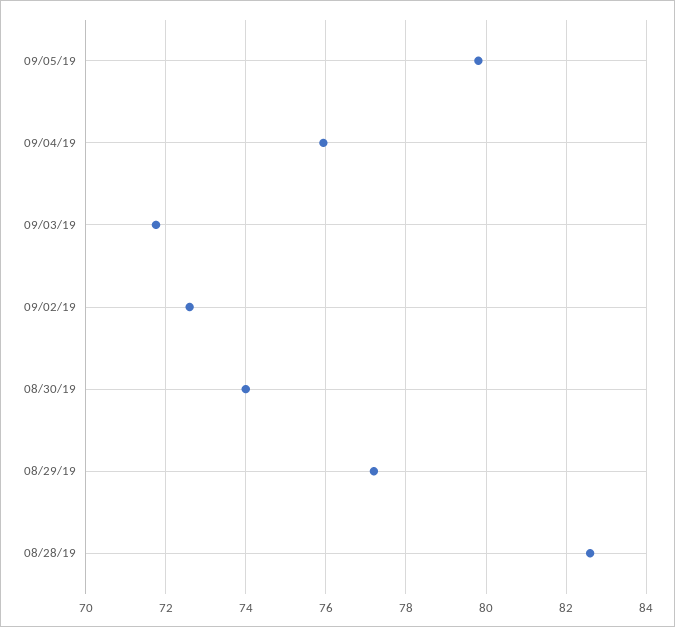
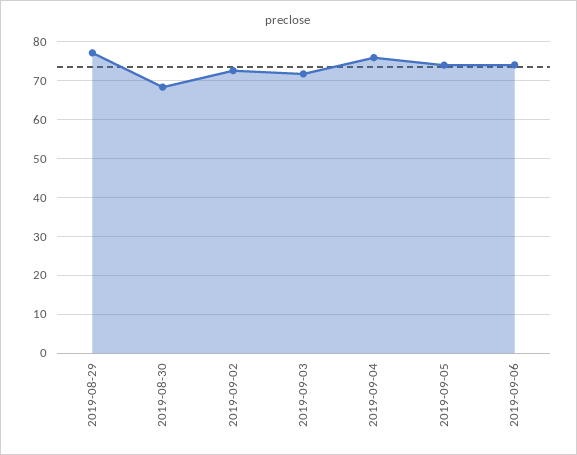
09/05/19: 79.8 -> 74
08/30/19: 74 -> 68
08/28/19: 82.6 -> none
2019-09-06: none -> 74

